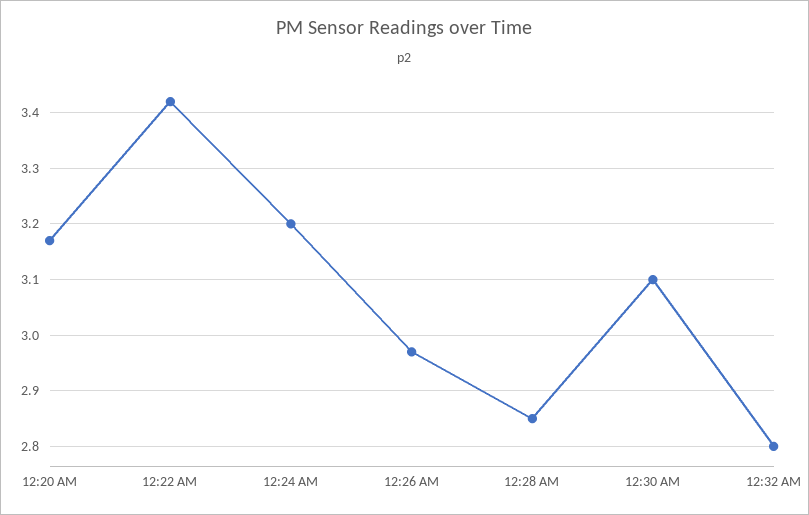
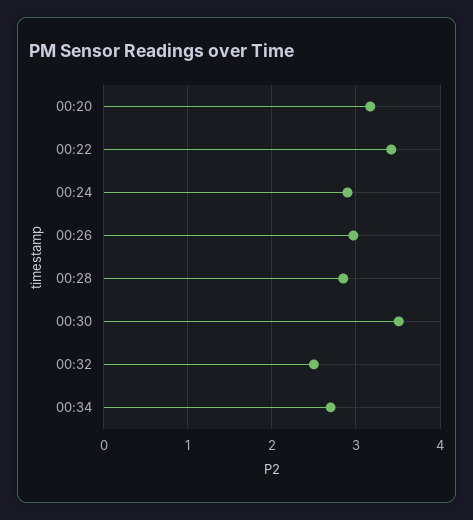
12:24 AM: 3.2 -> 2.9
12:30 AM: 3.1 -> 3.5
12:32 AM: 2.8 -> 2.5
00:34: none -> 2.7

